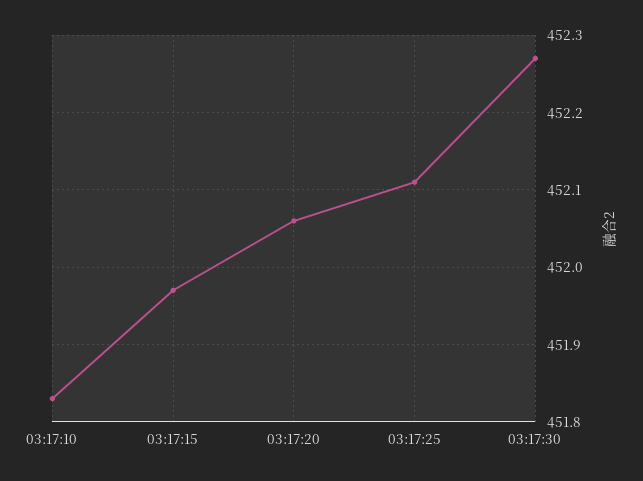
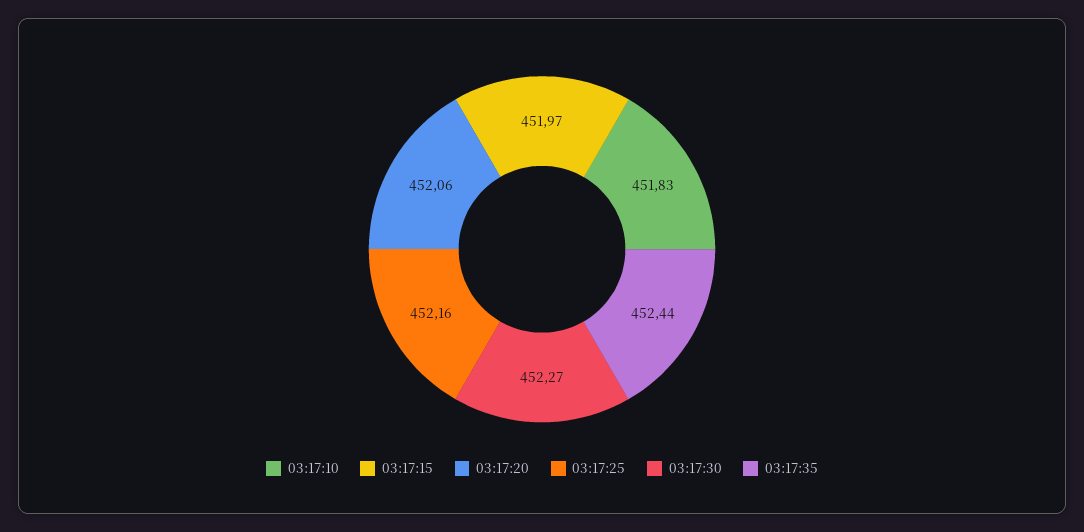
03:17:25: 452.11 -> 452.16
03:17:35: none -> 452.44

